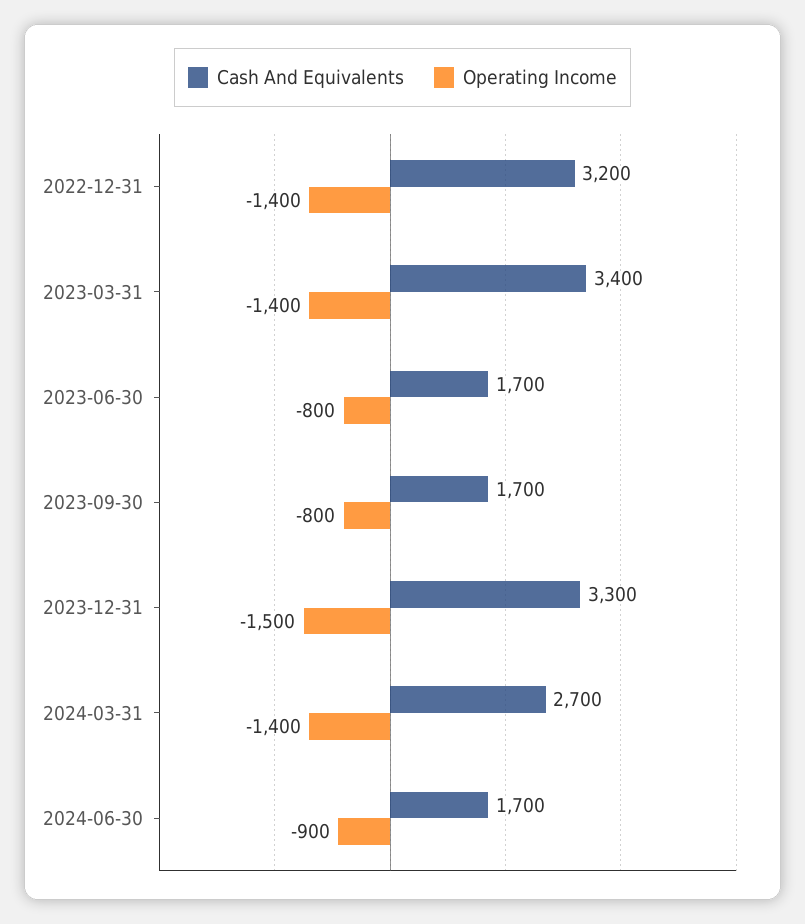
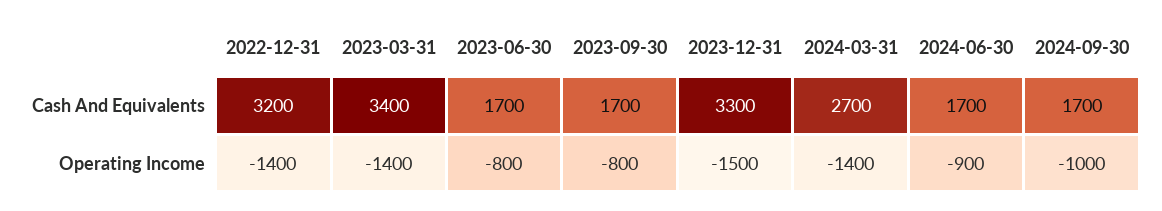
Cash And Equivalents, 2024-09-30: none -> 1700
Operating Income, 2024-09-30: none -> -1000

